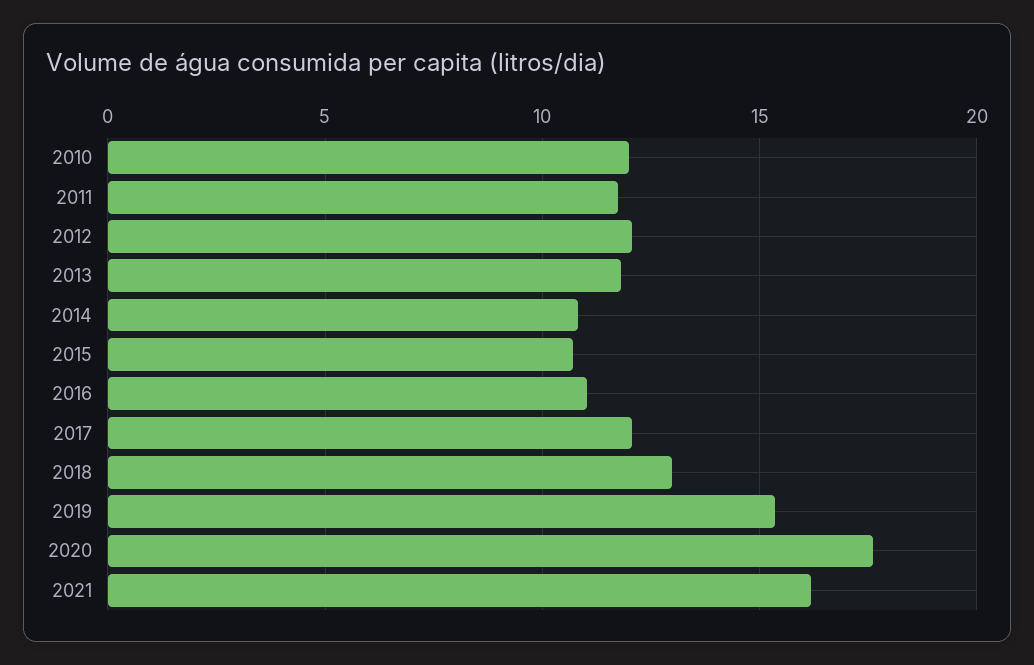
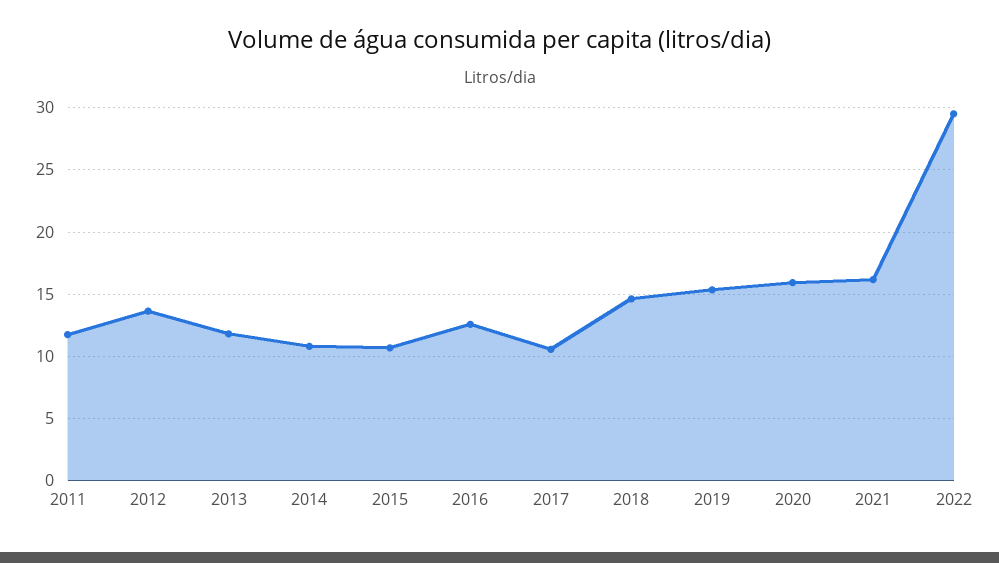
2010: 12 -> none
2012: 12 -> 13.5
2016: 11 -> 12.5
2017: 12 -> 10.5
2018: 13 -> 14.5
2020: 17.5 -> 16
2022: none -> 29.5

